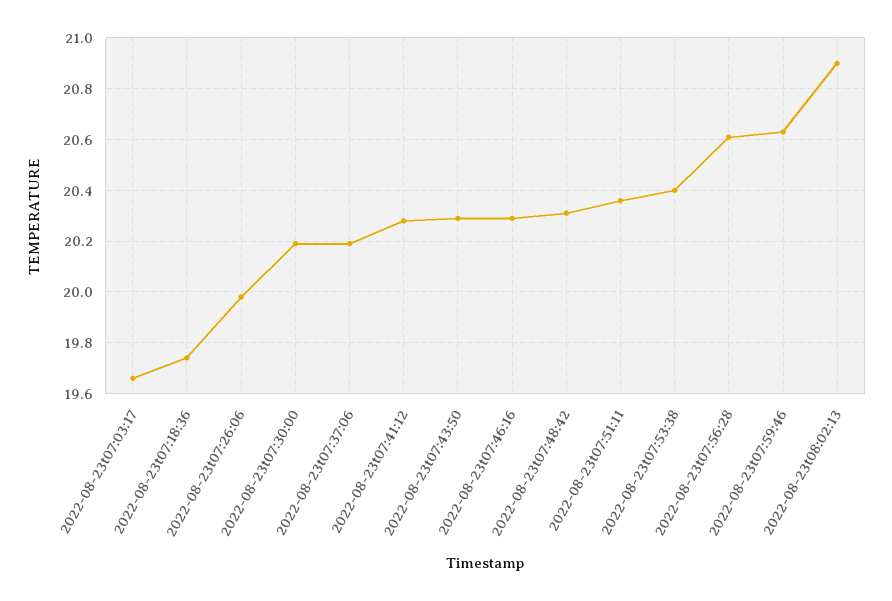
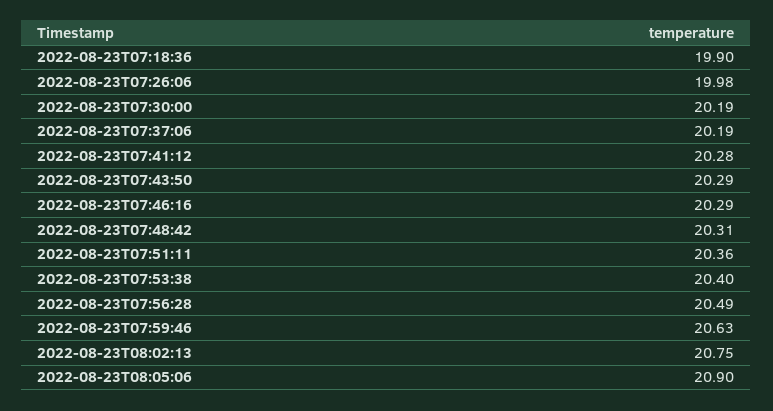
2022-08-23t07:03:17: 19.65 -> none
2022-08-23t07:18:36: 19.75 -> 19.9
2022-08-23t07:56:28: 20.6 -> 20.49
2022-08-23t08:02:13: 20.9 -> 20.75
2022-08-23T08:05:06: none -> 20.9

